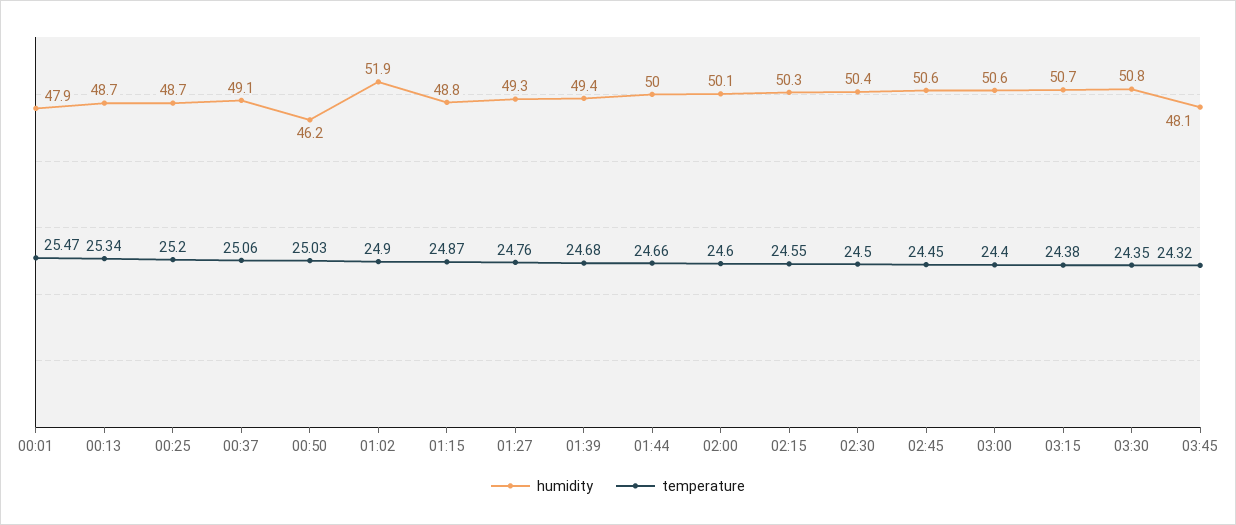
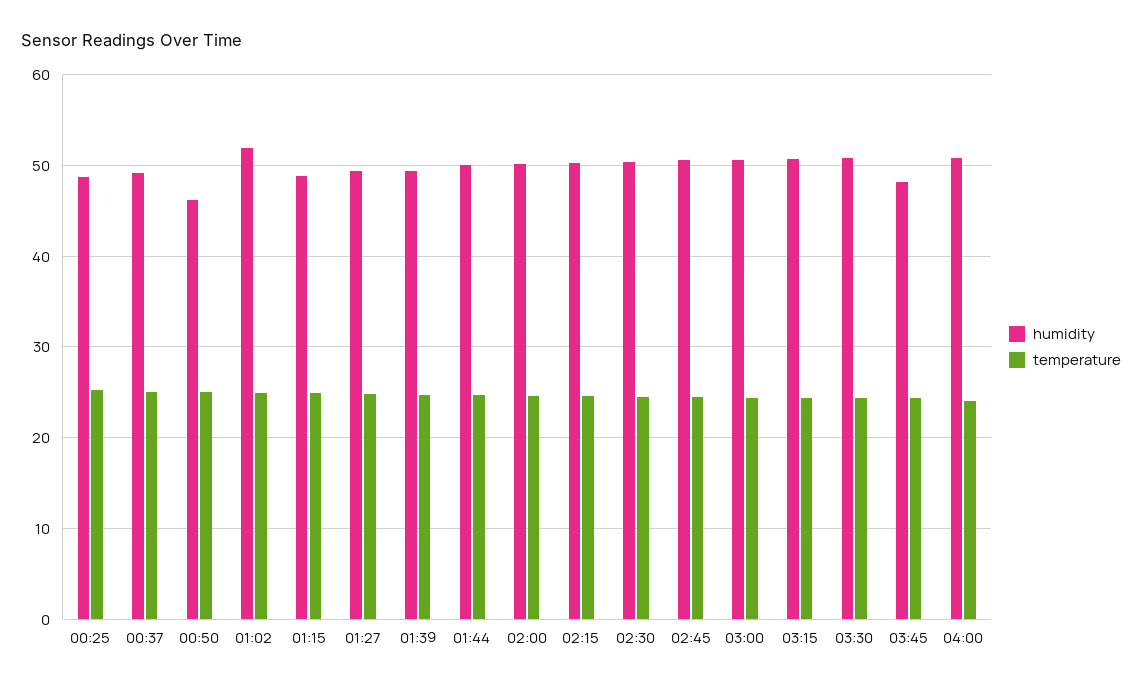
humidity, 00:01: 47.9 -> none
temperature, 00:01: 25.47 -> none
humidity, 00:13: 48.7 -> none
temperature, 00:13: 25.34 -> none
humidity, 04:00: none -> 51
temperature, 04:00: none -> 24

